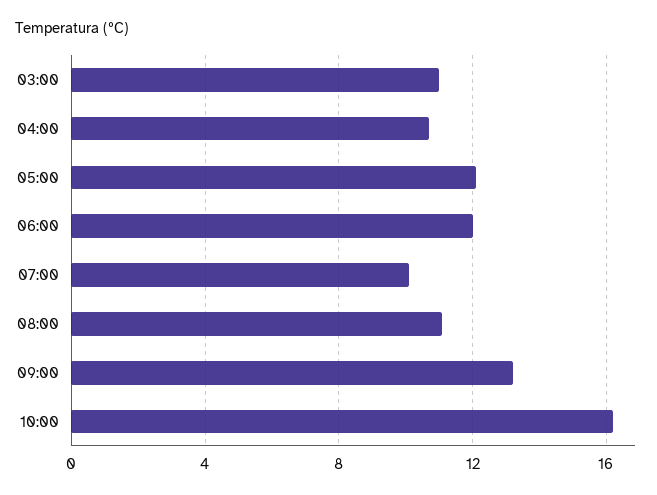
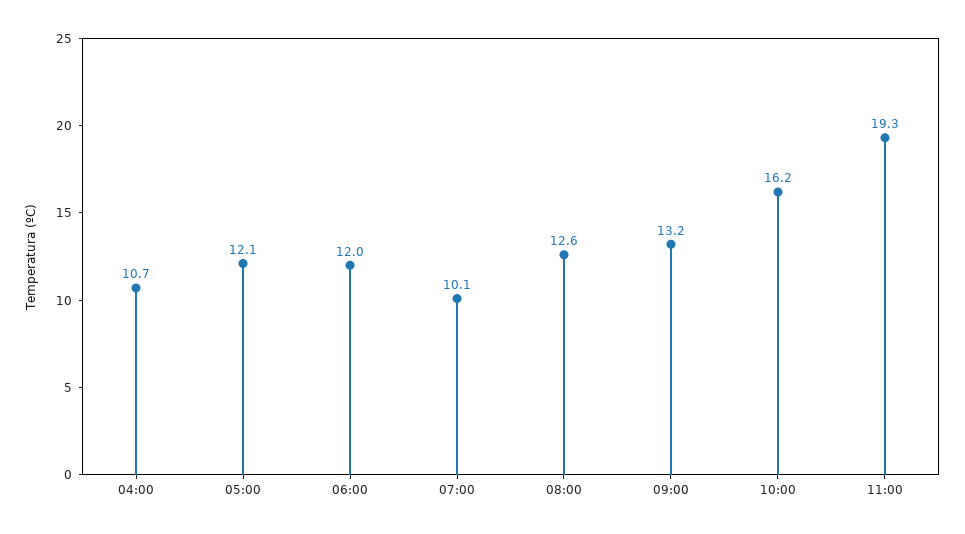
03:00: 11 -> none
08:00: 11 -> 12.6
11:00: none -> 19.3

